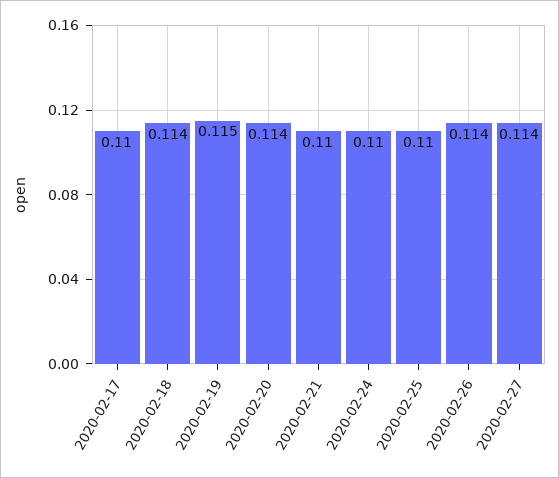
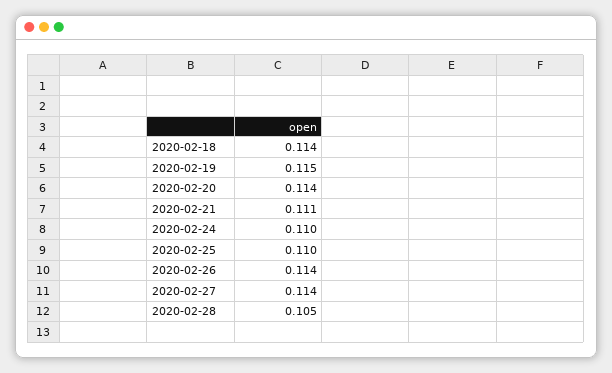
2020-02-17: 0.11 -> none
2020-02-21: 0.11 -> 0.111
2020-02-28: none -> 0.105

